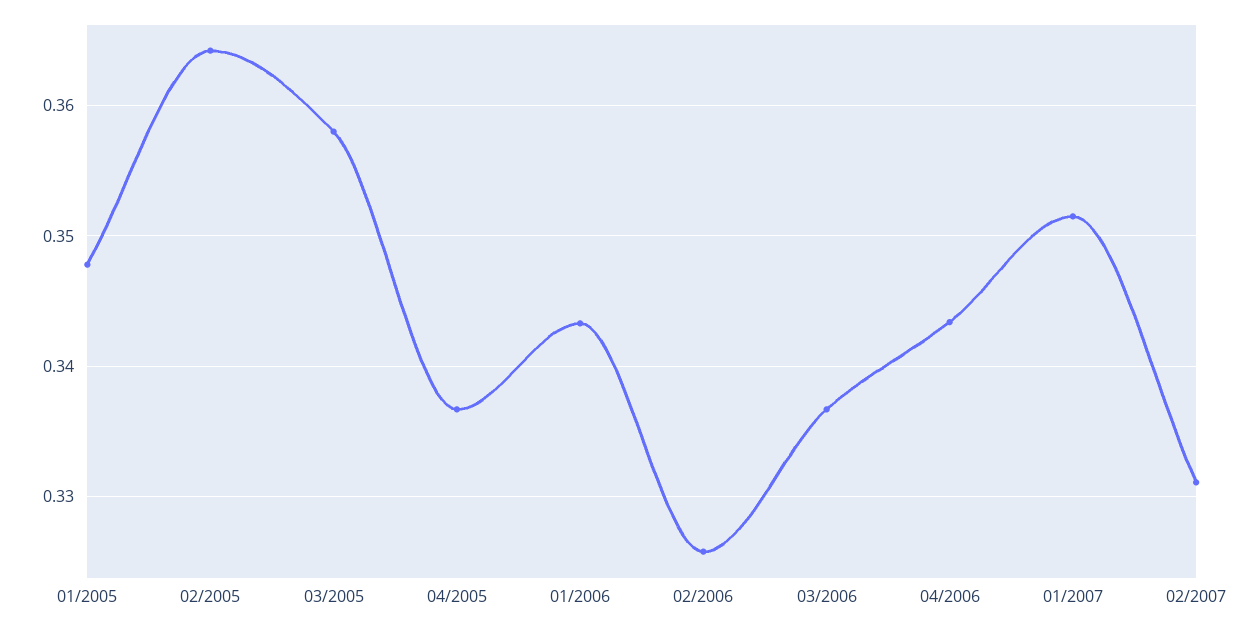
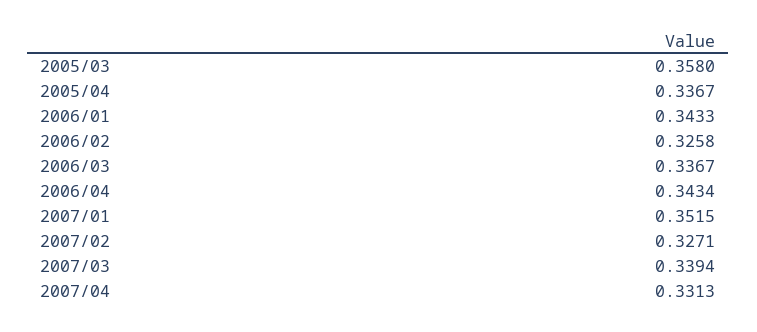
01/2005: 0.348 -> none
02/2005: 0.364 -> none
02/2007: 0.331 -> 0.3271
2007/03: none -> 0.3394
2007/04: none -> 0.3313

